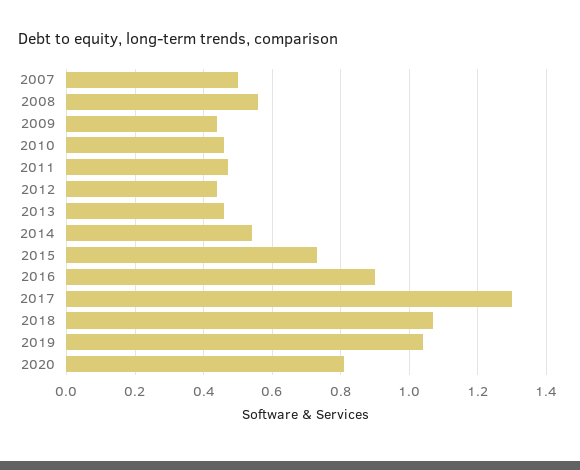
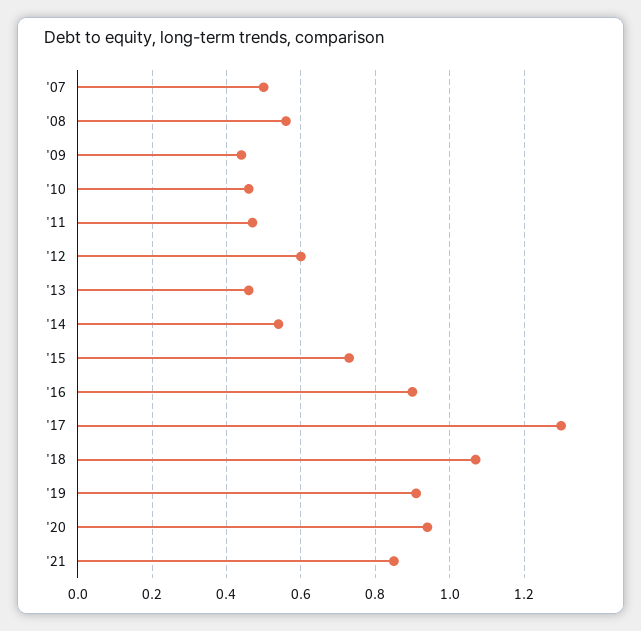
2012: 0.45 -> 0.6
2019: 1.05 -> 0.9
2020: 0.8 -> 0.95
'21: none -> 0.85

